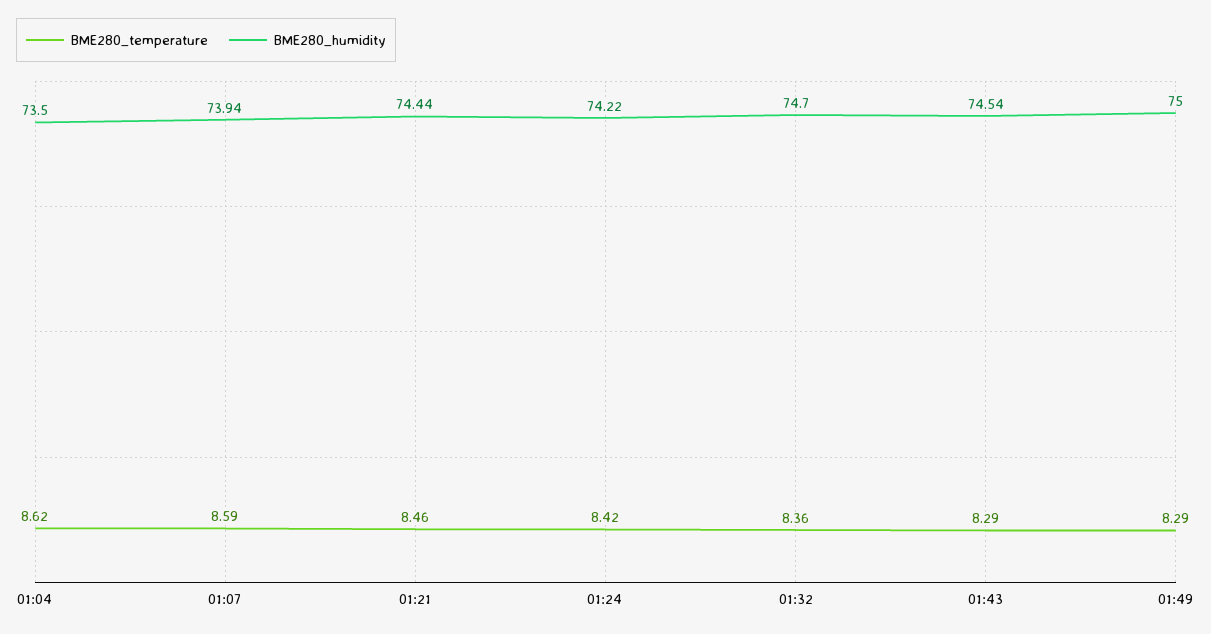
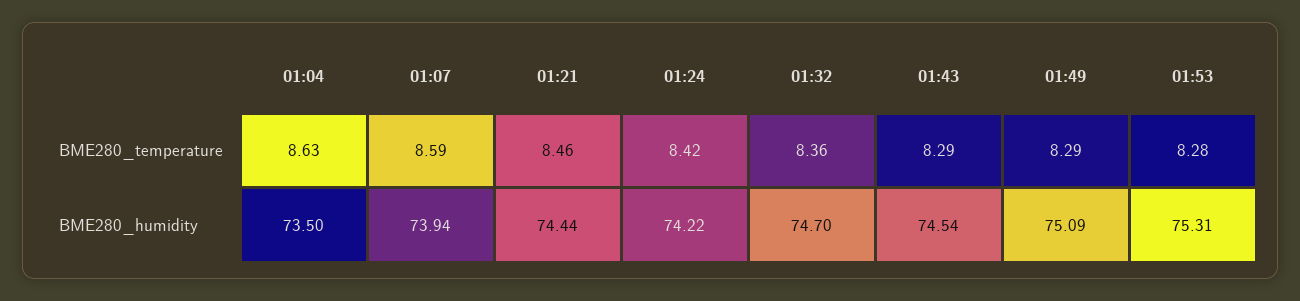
BME280_temperature, 01:04: 8.62 -> 8.63
BME280_humidity, 01:49: 75 -> 75.09
BME280_temperature, 01:53: none -> 8.28
BME280_humidity, 01:53: none -> 75.31

